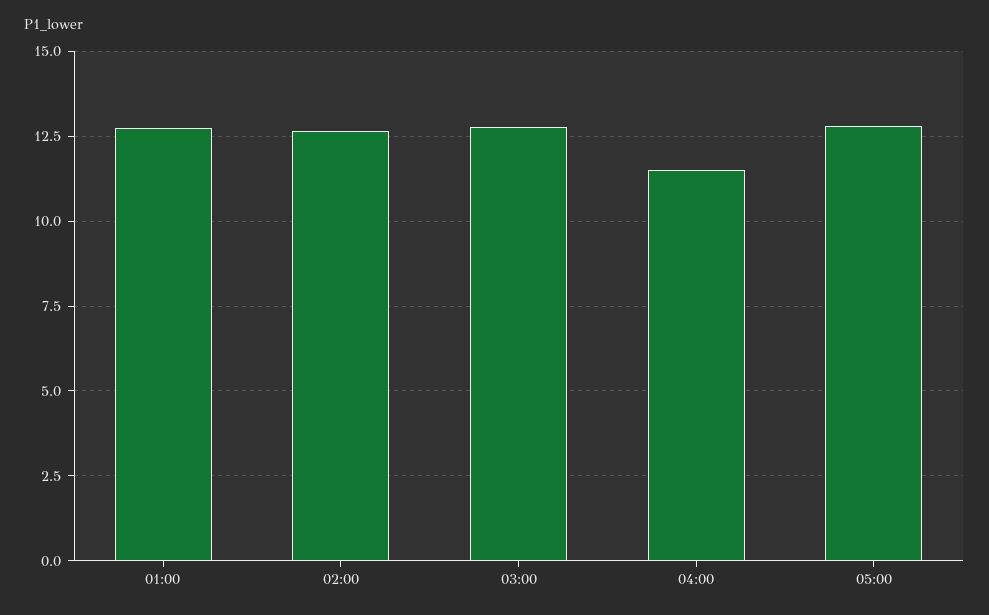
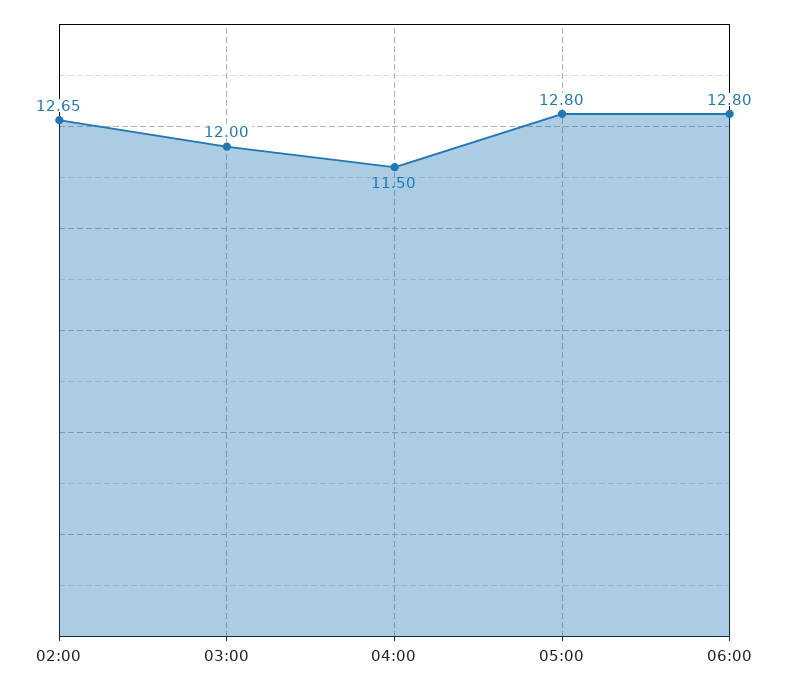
01:00: 12.75 -> none
03:00: 12.75 -> 12
06:00: none -> 12.8

